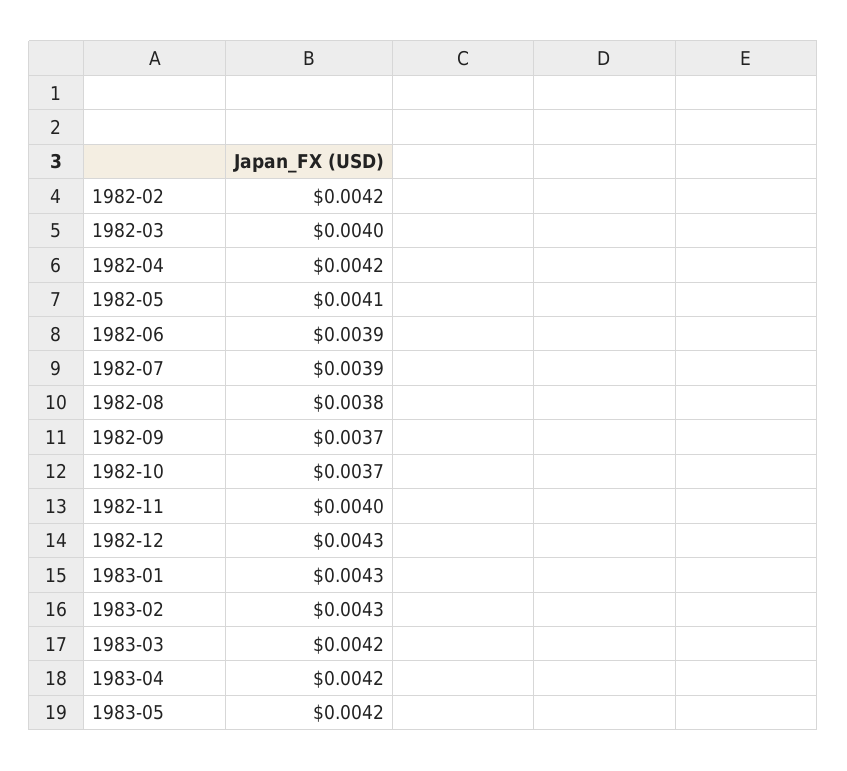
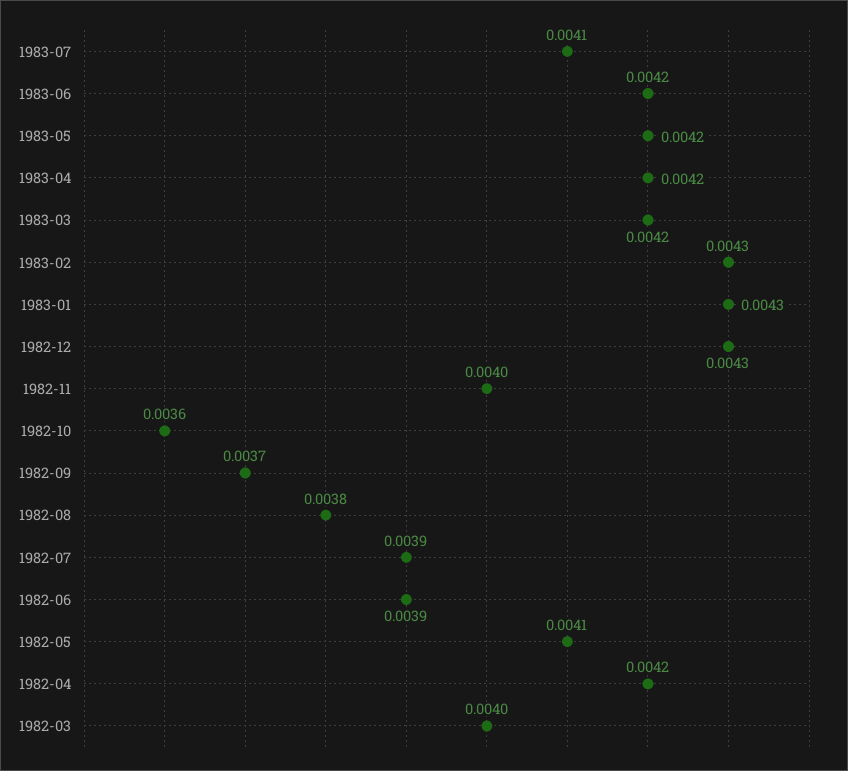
1982-02: 0.0042 -> none
1982-10: 0.0037 -> 0.0036
1983-07: none -> 0.0041
1983-06: none -> 0.0042

